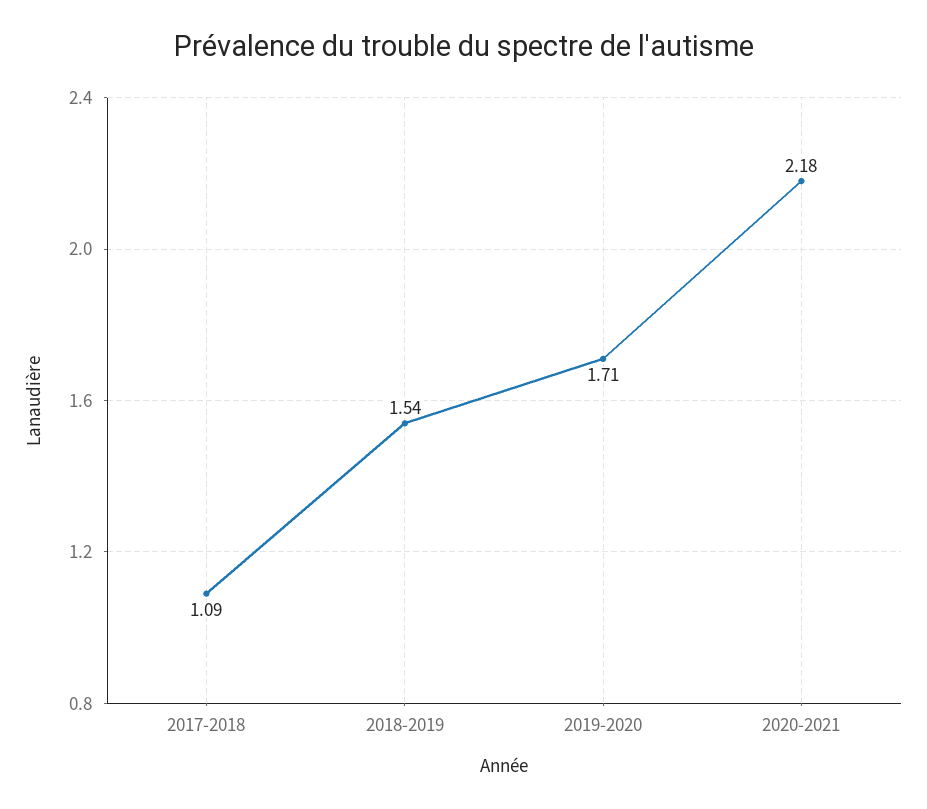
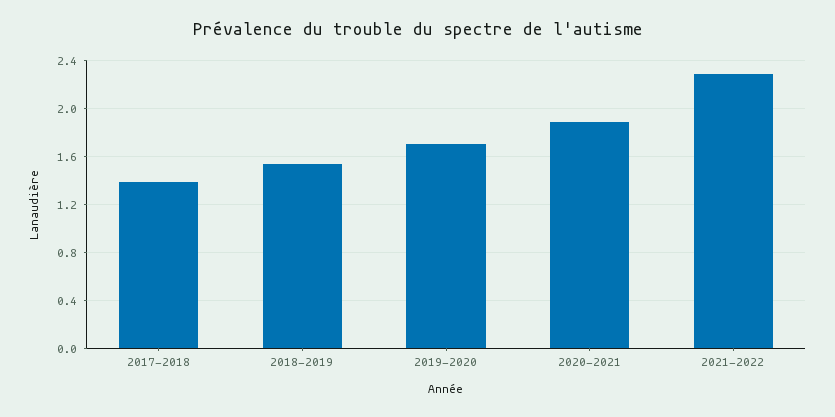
2017-2018: 1.09 -> 1.4
2020-2021: 2.18 -> 1.9
2021-2022: none -> 2.3

